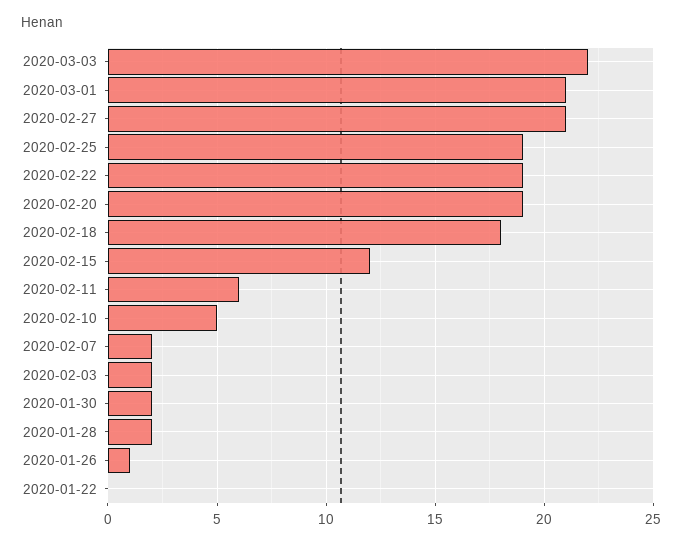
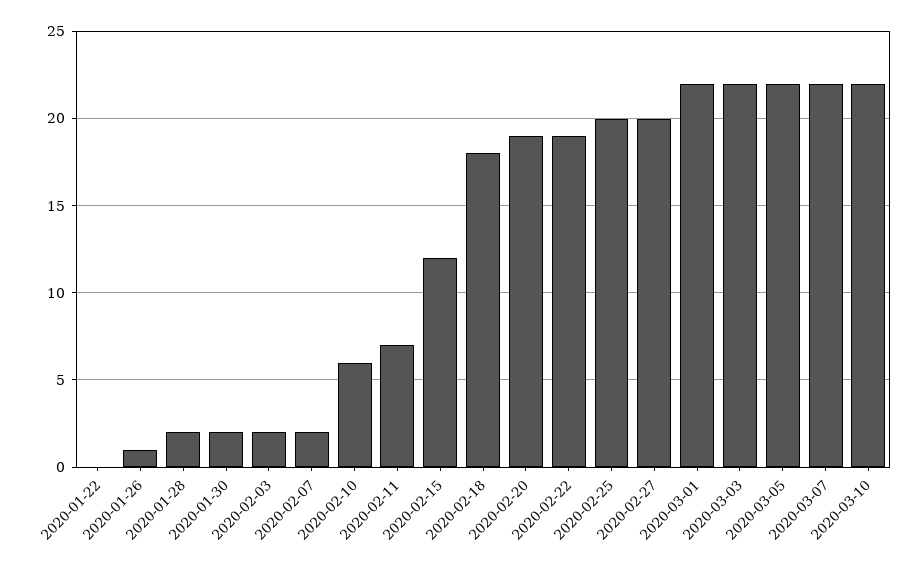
2020-03-01: 21 -> 22
2020-02-27: 21 -> 20
2020-02-25: 19 -> 20
2020-02-11: 6 -> 7
2020-02-10: 5 -> 6
2020-03-05: none -> 22
2020-03-07: none -> 22
2020-03-10: none -> 22

